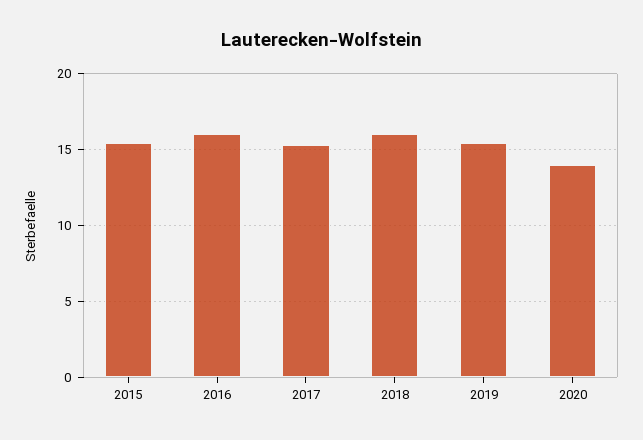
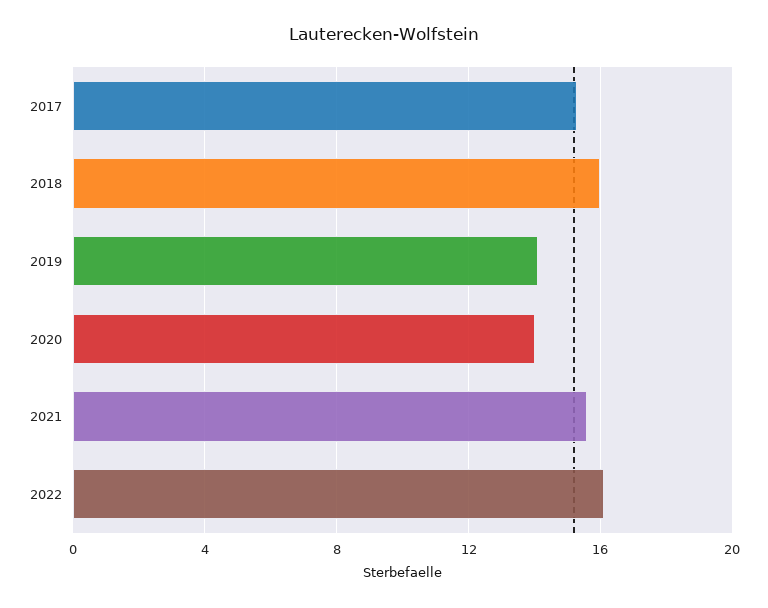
2015: 15.5 -> none
2016: 16 -> none
2019: 15.5 -> 14
2021: none -> 15.5
2022: none -> 16

